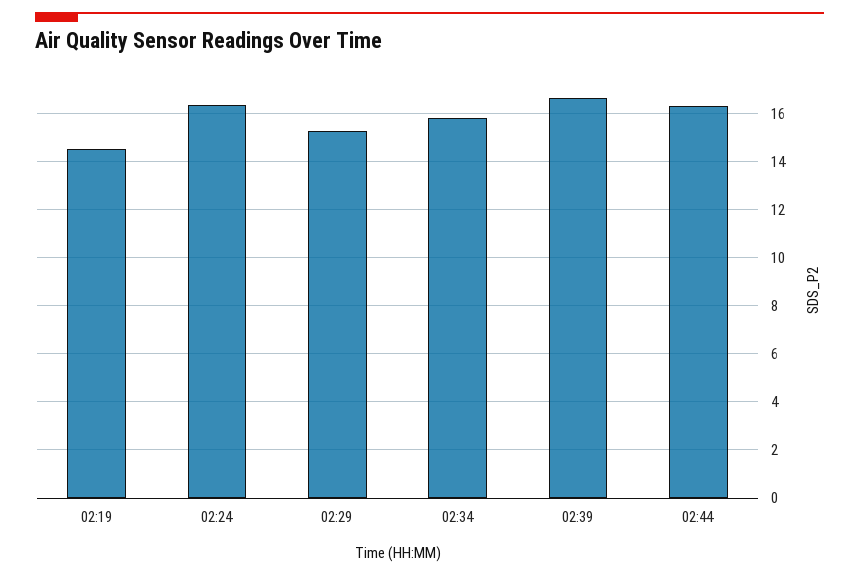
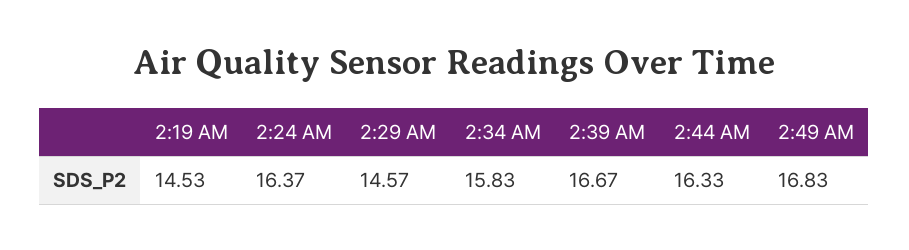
02:29: 15.25 -> 14.57
2:49 AM: none -> 16.83

